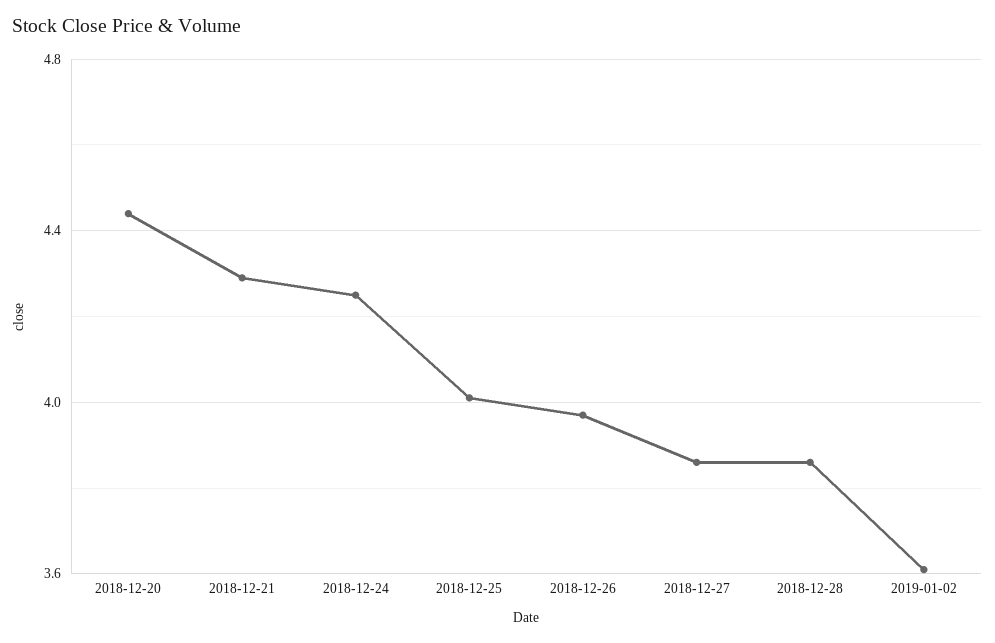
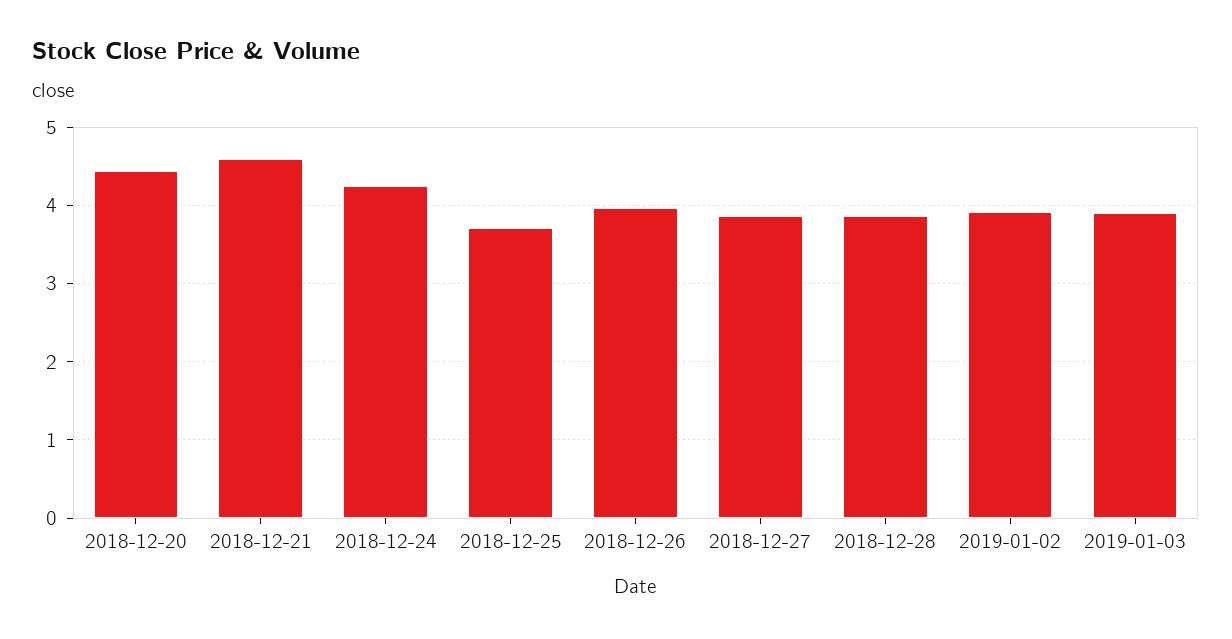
2018-12-21: 4.3 -> 4.6
2018-12-25: 4 -> 3.7
2019-01-02: 3.6 -> 3.9
2019-01-03: none -> 3.9

